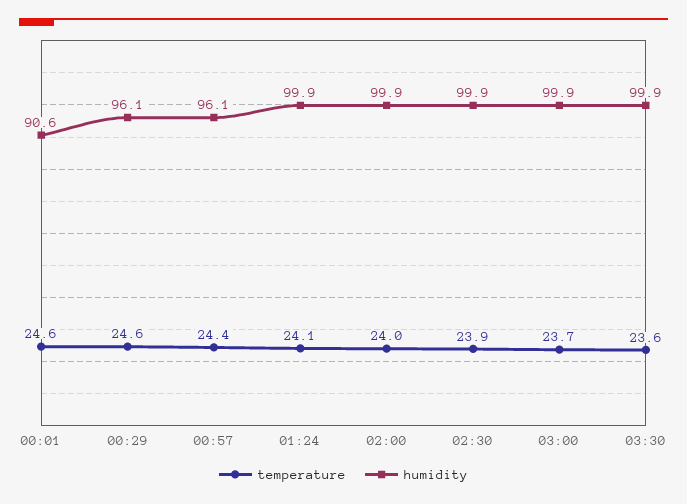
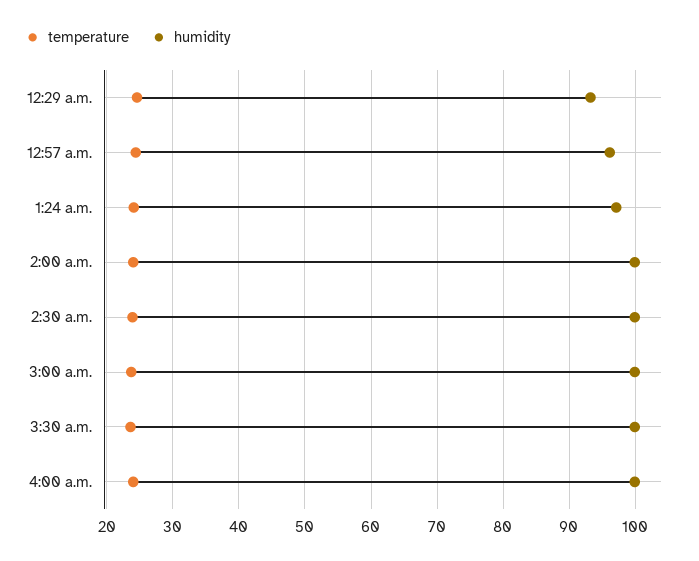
temperature, 00:01: 24.6 -> none
humidity, 00:01: 90.6 -> none
humidity, 00:29: 96.1 -> 93
humidity, 01:24: 99.9 -> 97
temperature, 4:00 a.m.: none -> 24
humidity, 4:00 a.m.: none -> 100

